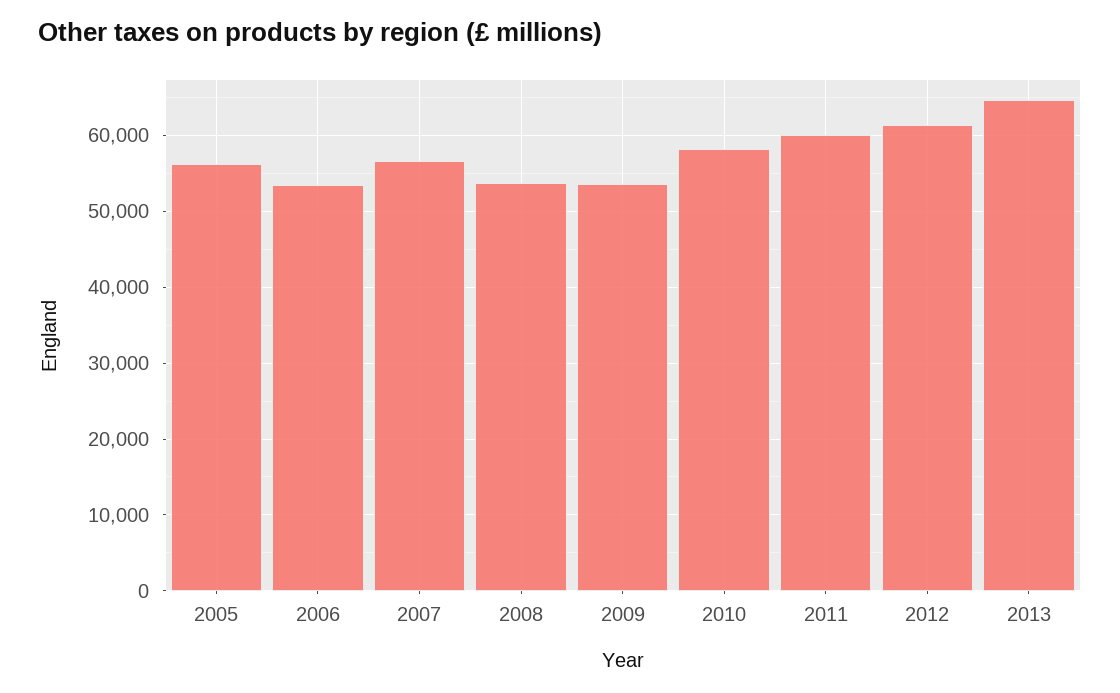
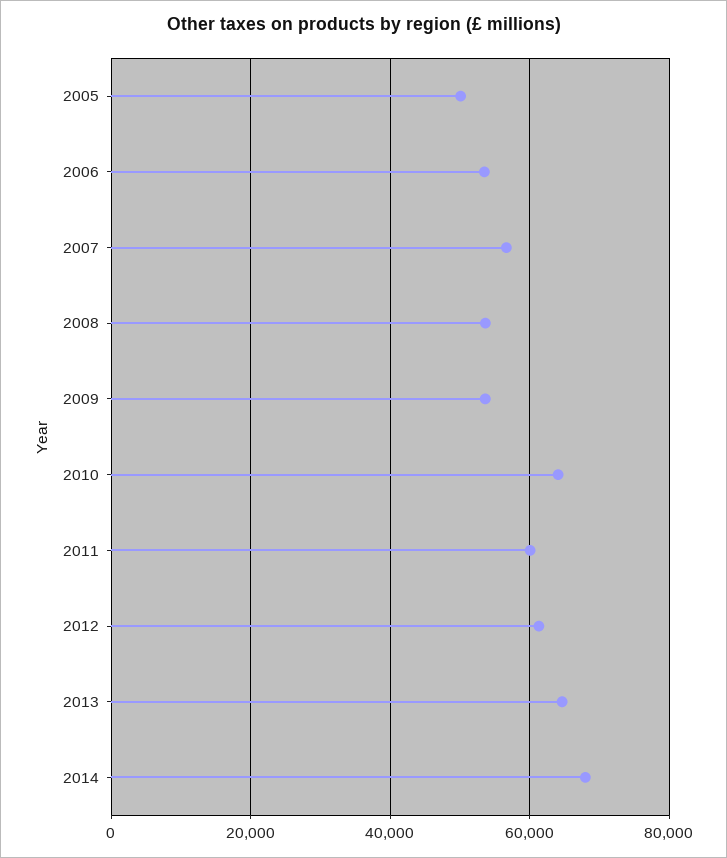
2005: 56000 -> 50000
2010: 58000 -> 64000
2014: none -> 68000

